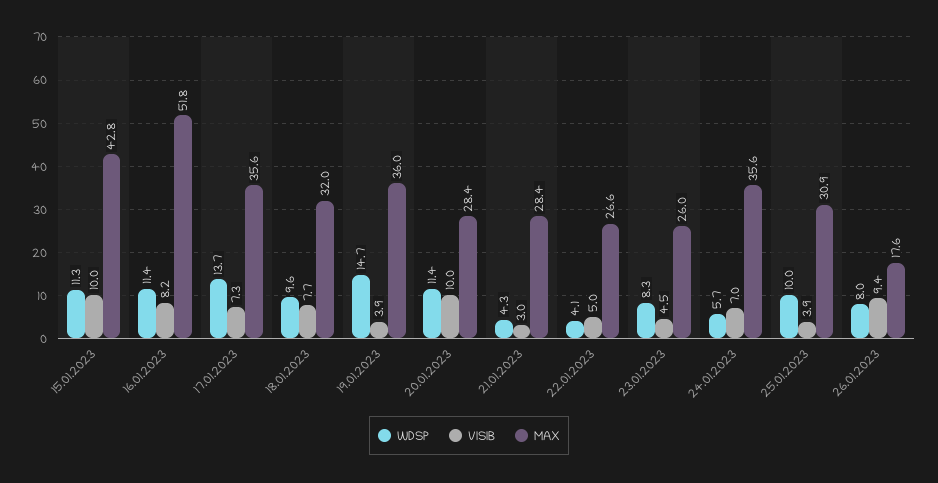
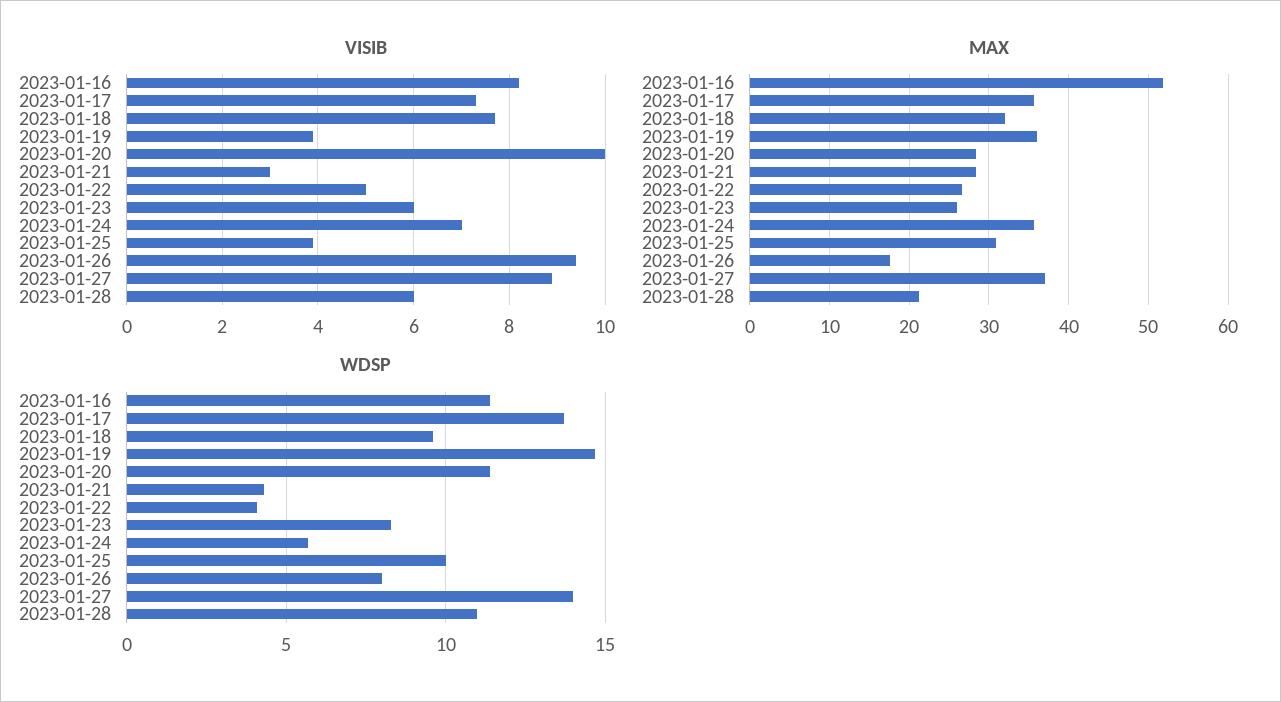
WDSP, 15.01.2023: 11.3 -> none
VISIB, 15.01.2023: 10 -> none
MAX, 15.01.2023: 42.8 -> none
VISIB, 23.01.2023: 4.5 -> 6
VISIB, 2023-01-27: none -> 9
VISIB, 2023-01-28: none -> 6
MAX, 2023-01-27: none -> 37
MAX, 2023-01-28: none -> 21
WDSP, 2023-01-27: none -> 14
WDSP, 2023-01-28: none -> 11

